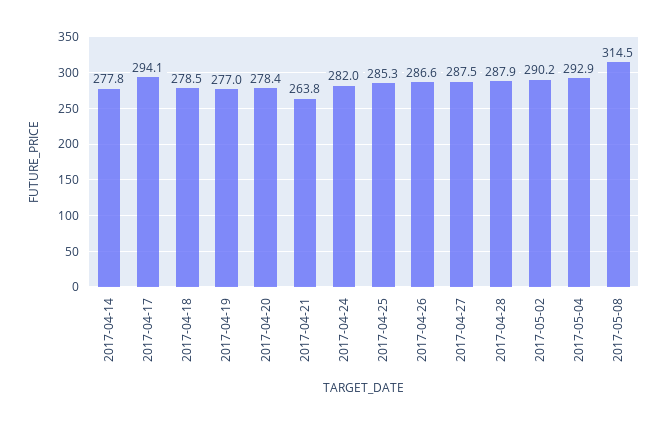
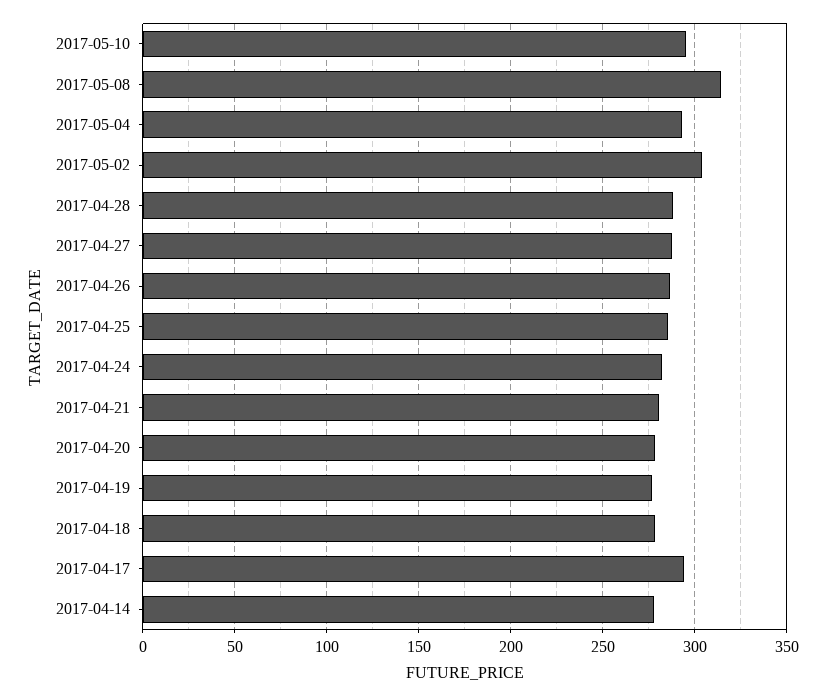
2017-04-21: 263.8 -> 280
2017-05-02: 290.2 -> 305
2017-05-10: none -> 295

